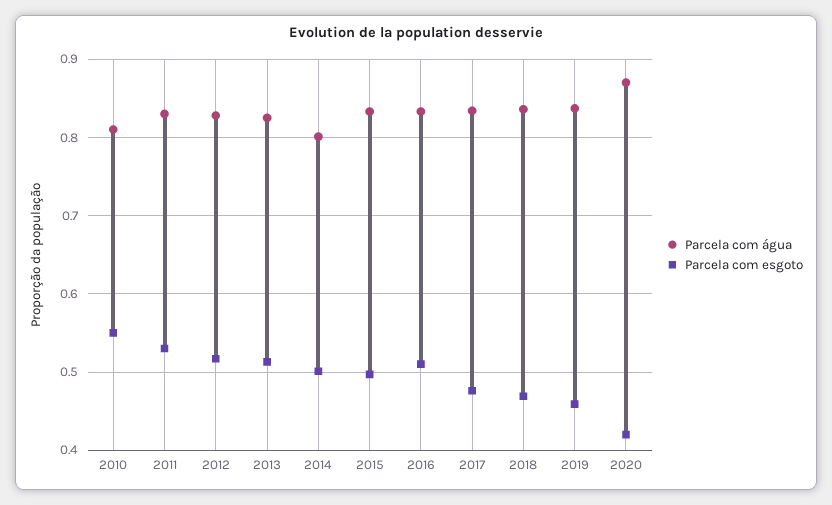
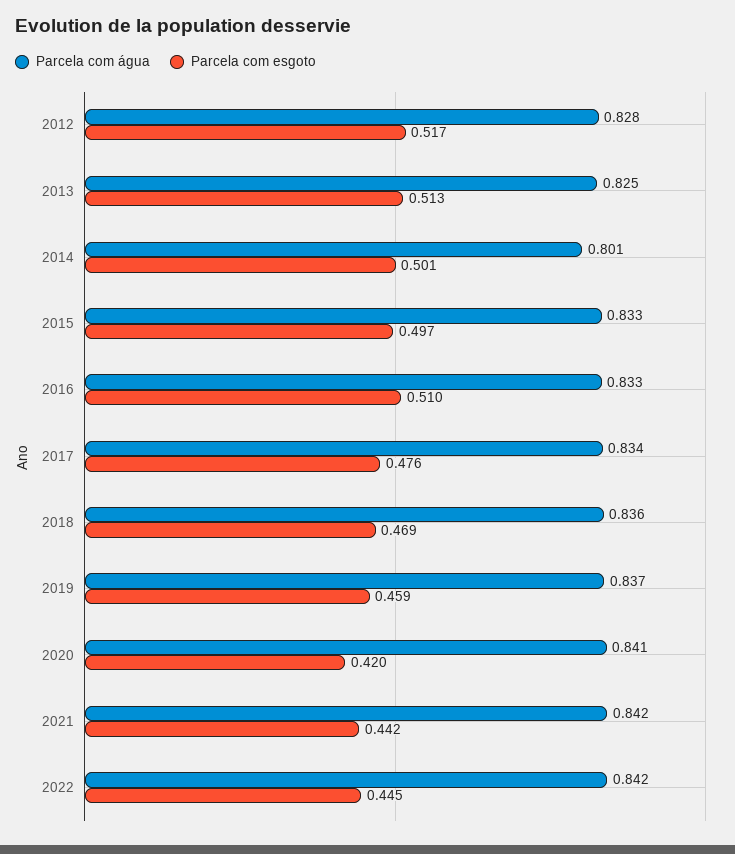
Parcela com água, 2010: 0.81 -> none
Parcela com esgoto, 2010: 0.55 -> none
Parcela com água, 2011: 0.83 -> none
Parcela com esgoto, 2011: 0.53 -> none
Parcela com água, 2020: 0.87 -> 0.841
Parcela com água, 2021: none -> 0.842
Parcela com esgoto, 2021: none -> 0.442
Parcela com água, 2022: none -> 0.842
Parcela com esgoto, 2022: none -> 0.445

